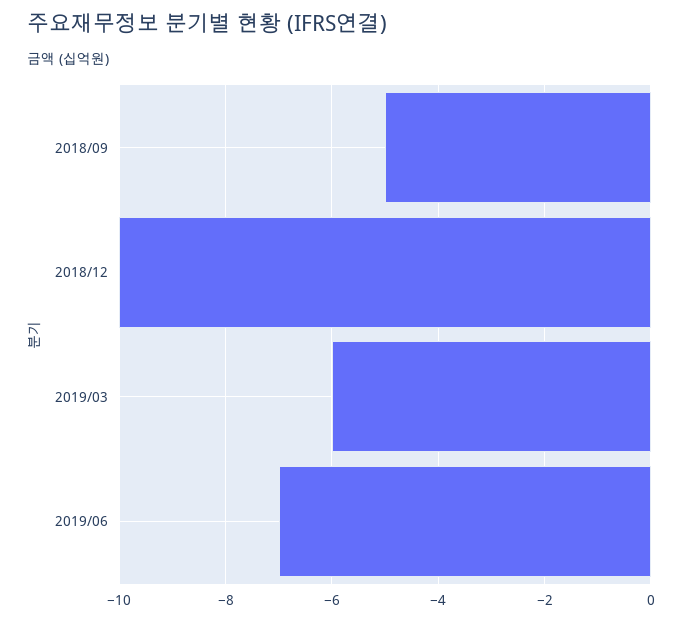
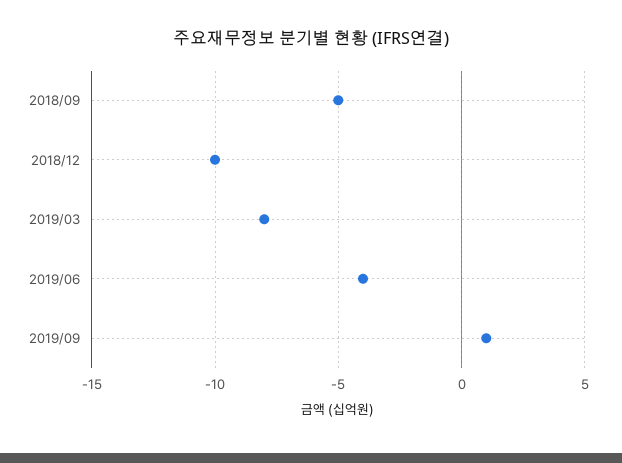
2019/03: -6 -> -8
2019/06: -7 -> -4
2019/09: none -> 1

